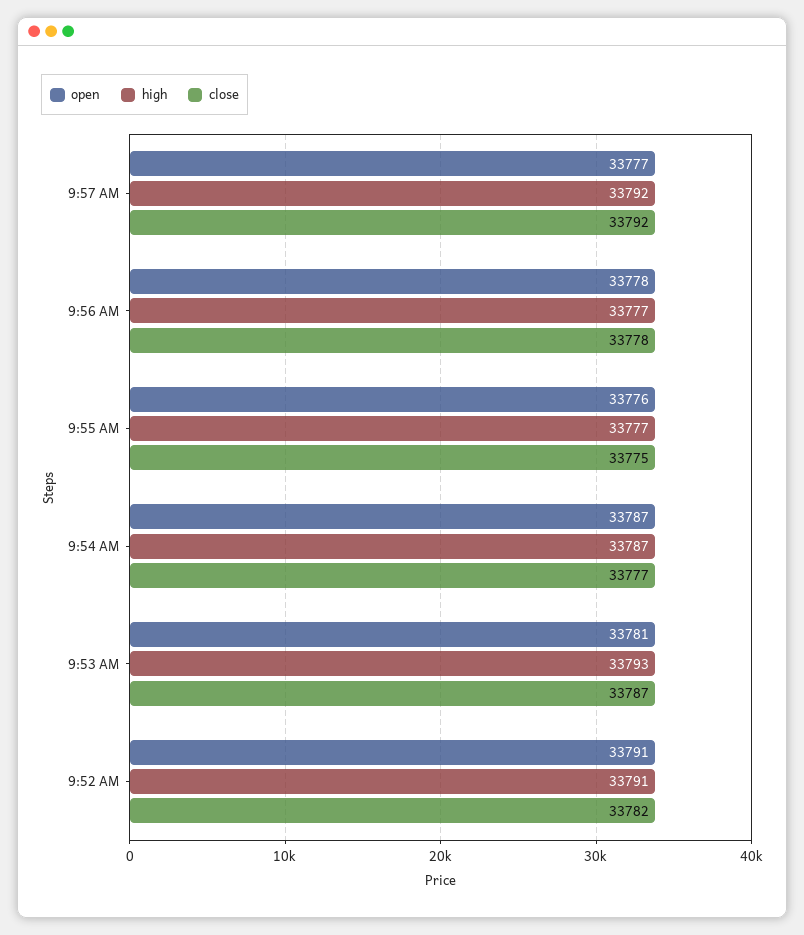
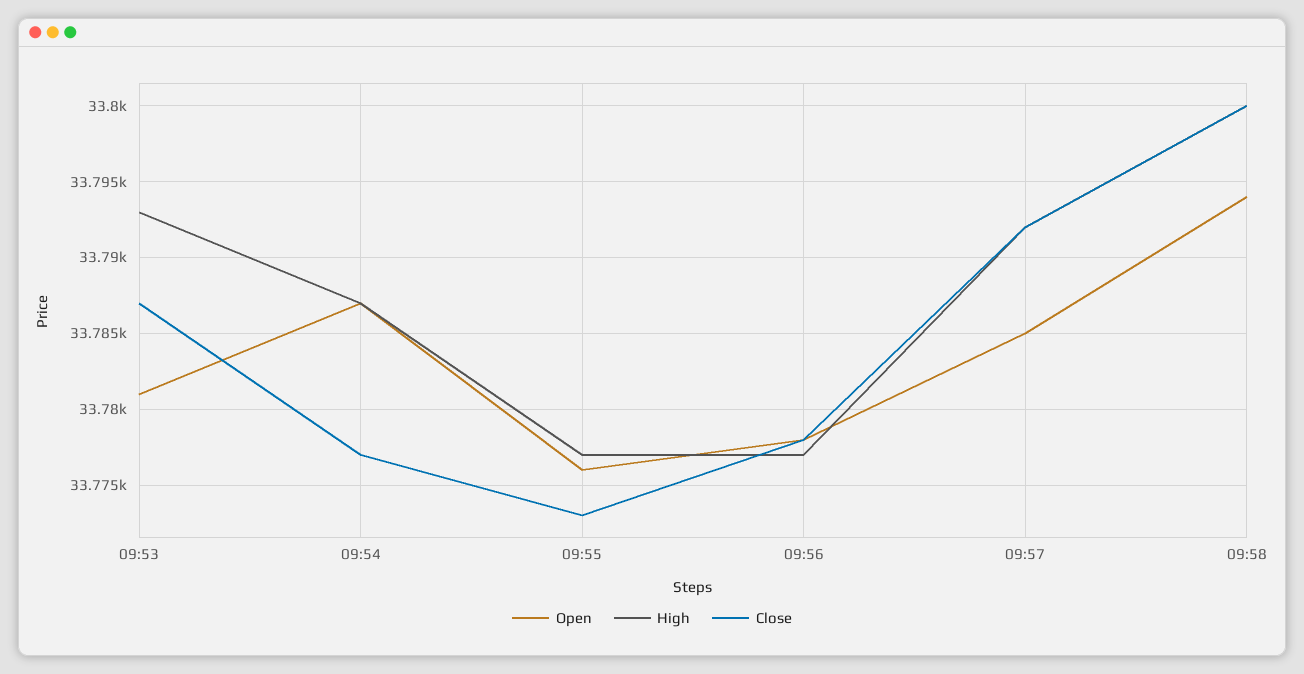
open, 9:57 AM: 33777 -> 33785
close, 9:55 AM: 33775 -> 33773
open, 9:52 AM: 33791 -> none
high, 9:52 AM: 33791 -> none
close, 9:52 AM: 33782 -> none
open, 09:58: none -> 33794
high, 09:58: none -> 33800
close, 09:58: none -> 33800

